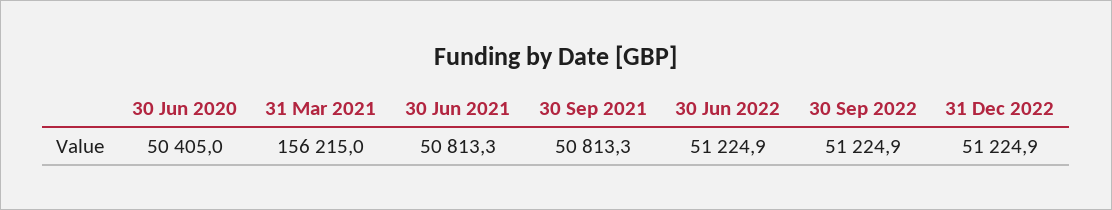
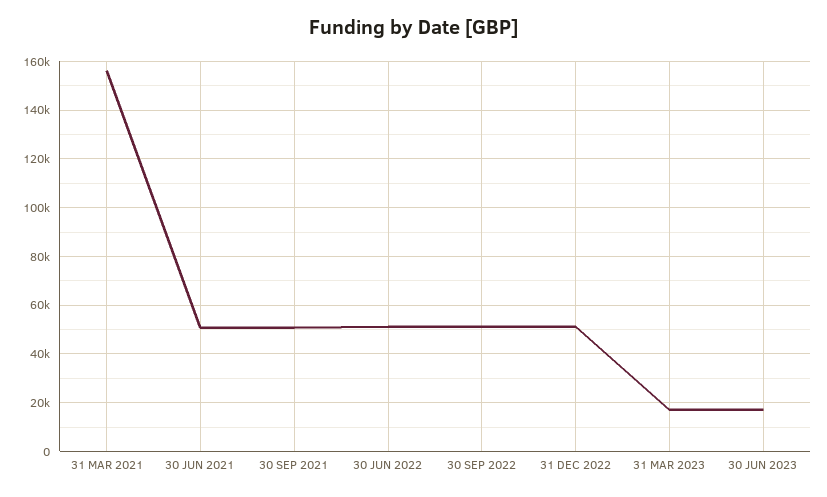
30 Jun 2020: 50405 -> none
31 MAR 2023: none -> 17500
30 JUN 2023: none -> 17500

